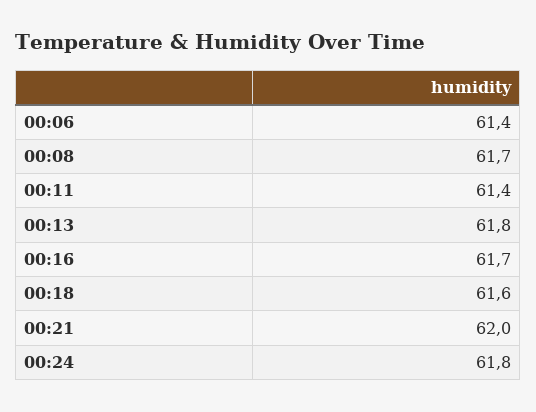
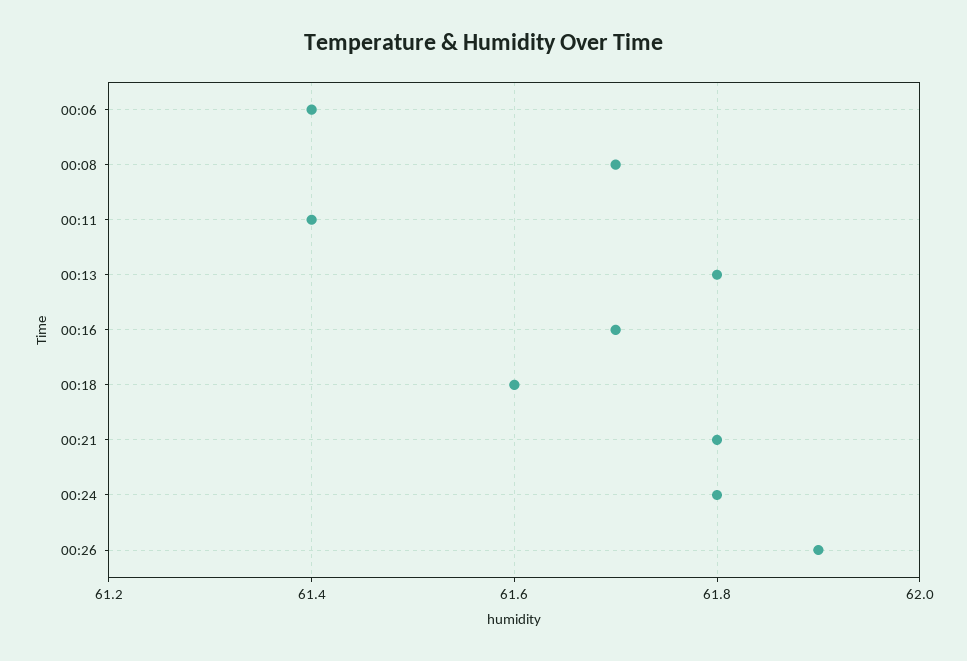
00:21: 62 -> 61.8
00:26: none -> 61.9

